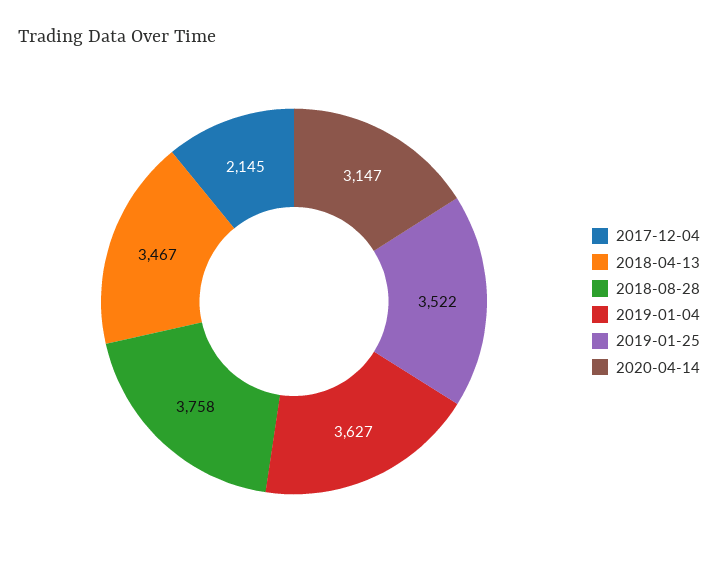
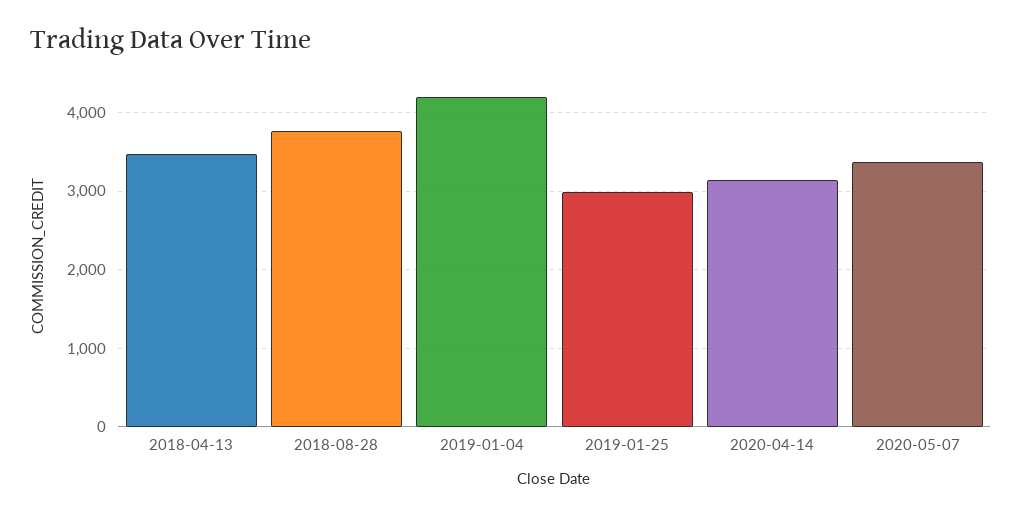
2017-12-04: 2145 -> none
2019-01-04: 3627 -> 4200
2019-01-25: 3522 -> 3000
2020-05-07: none -> 3400

